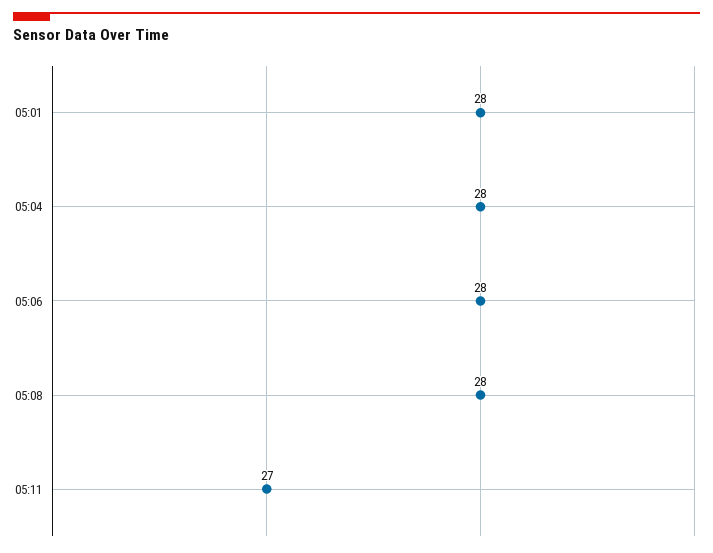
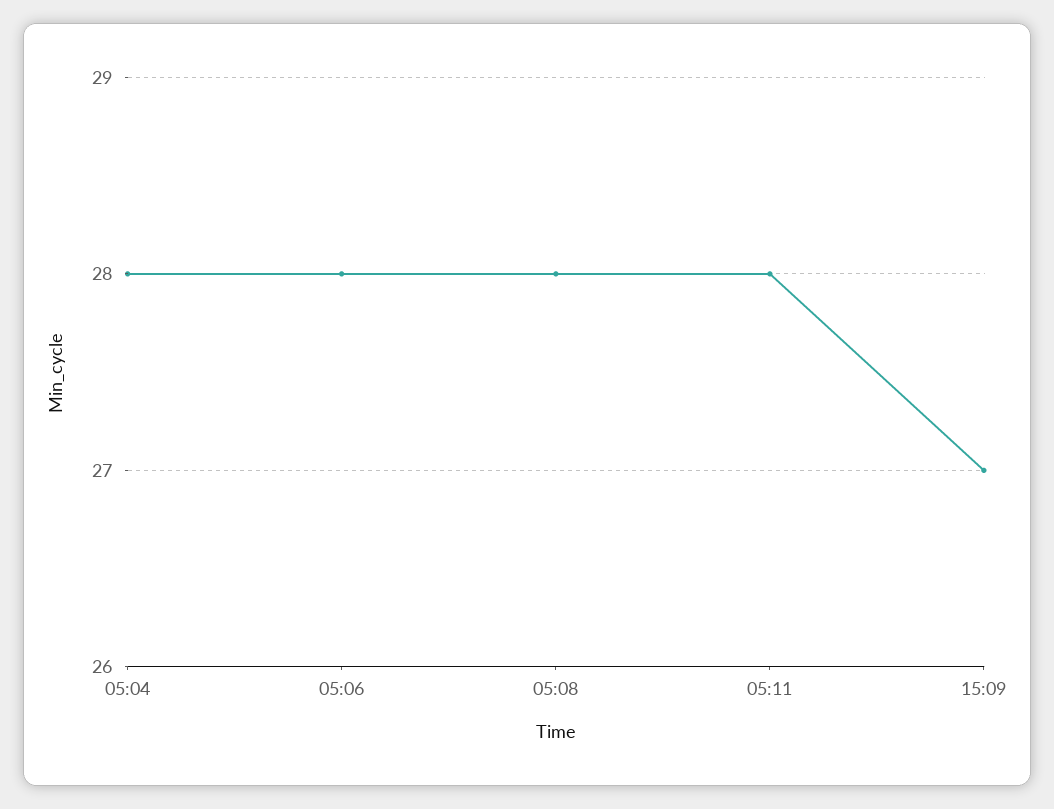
05:01: 28 -> none
05:11: 27 -> 28
15:09: none -> 27

